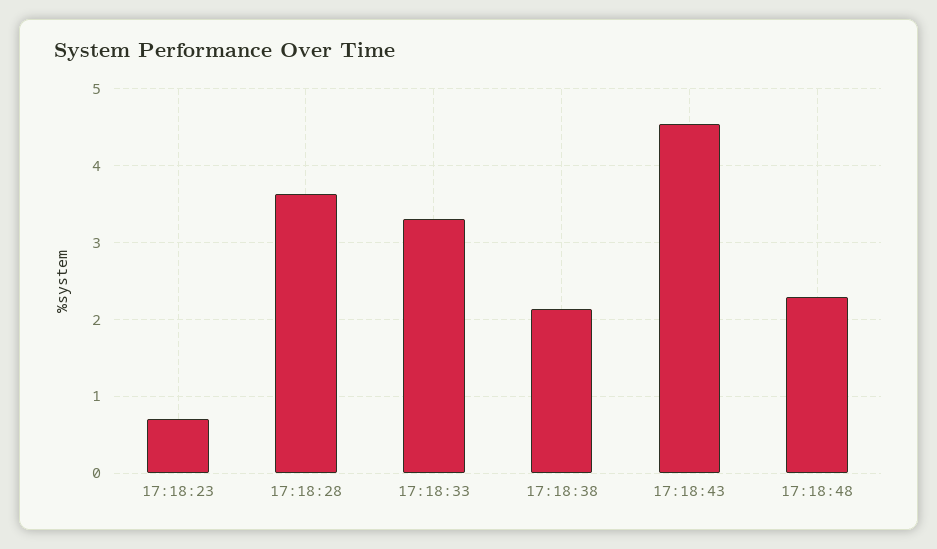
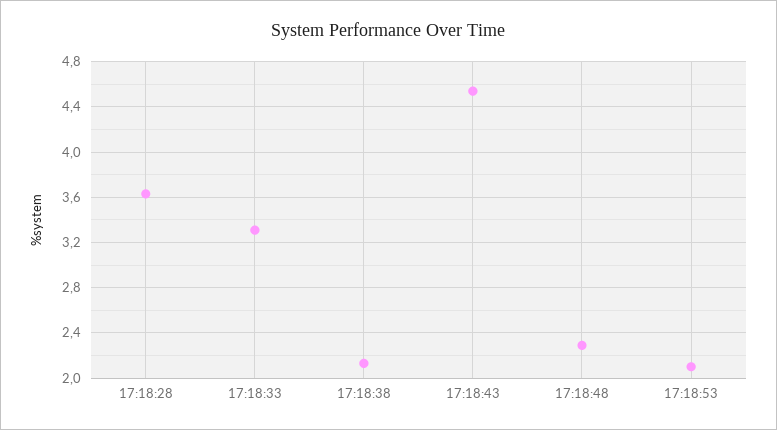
17:18:23: 0.7 -> none
17:18:53: none -> 2.1

